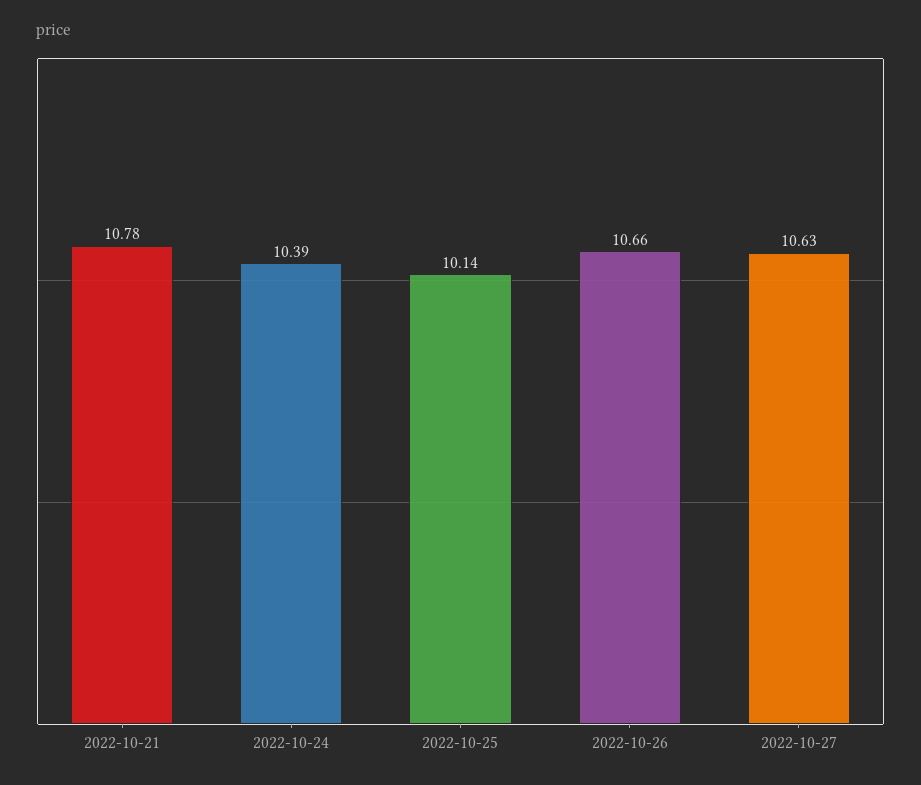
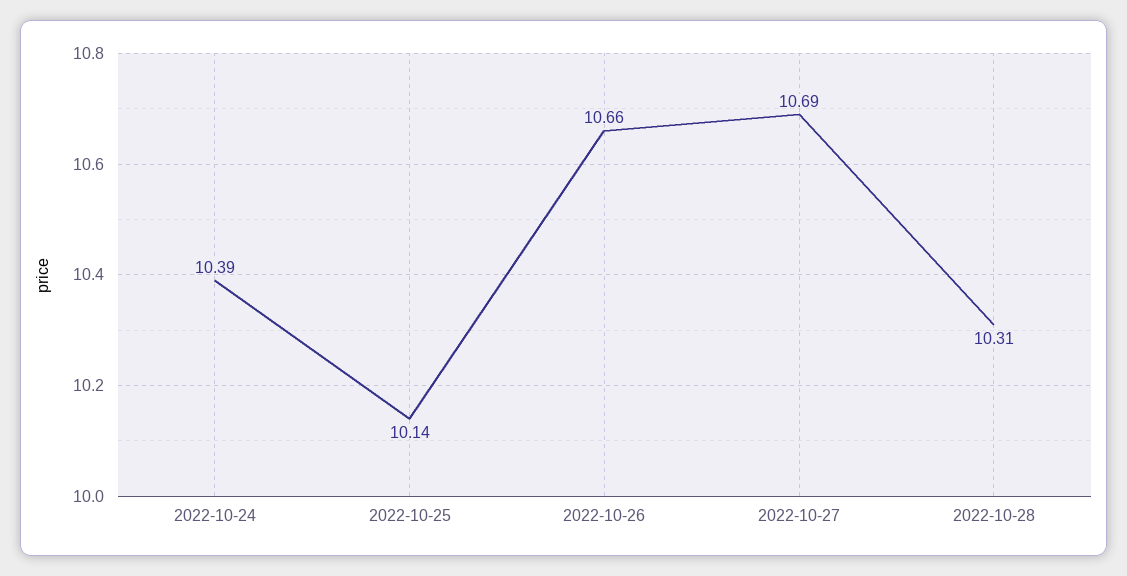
2022-10-21: 10.78 -> none
2022-10-27: 10.63 -> 10.69
2022-10-28: none -> 10.31

